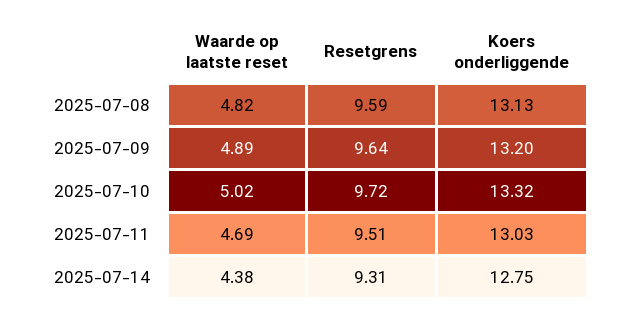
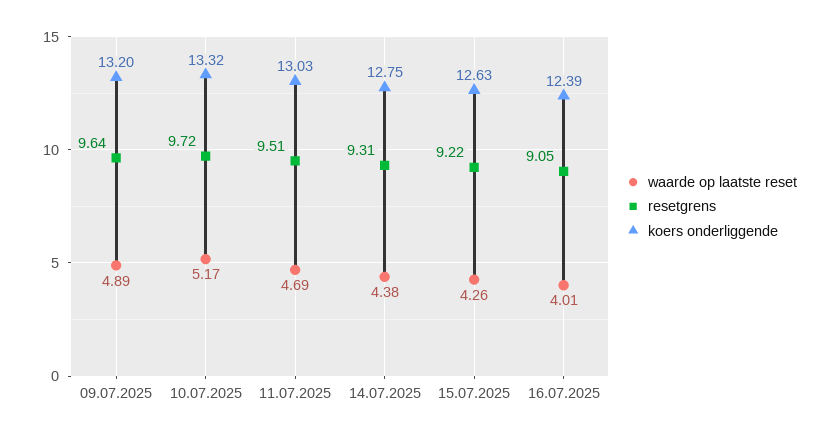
Waarde op laatste reset, 2025-07-08: 4.82 -> none
Resetgrens, 2025-07-08: 9.59 -> none
Koers onderliggende, 2025-07-08: 13.13 -> none
Waarde op laatste reset, 2025-07-10: 5.02 -> 5.17
Waarde op laatste reset, 15.07.2025: none -> 4.26
Resetgrens, 15.07.2025: none -> 9.22
Koers onderliggende, 15.07.2025: none -> 12.63
Waarde op laatste reset, 16.07.2025: none -> 4.01
Resetgrens, 16.07.2025: none -> 9.05
Koers onderliggende, 16.07.2025: none -> 12.39

